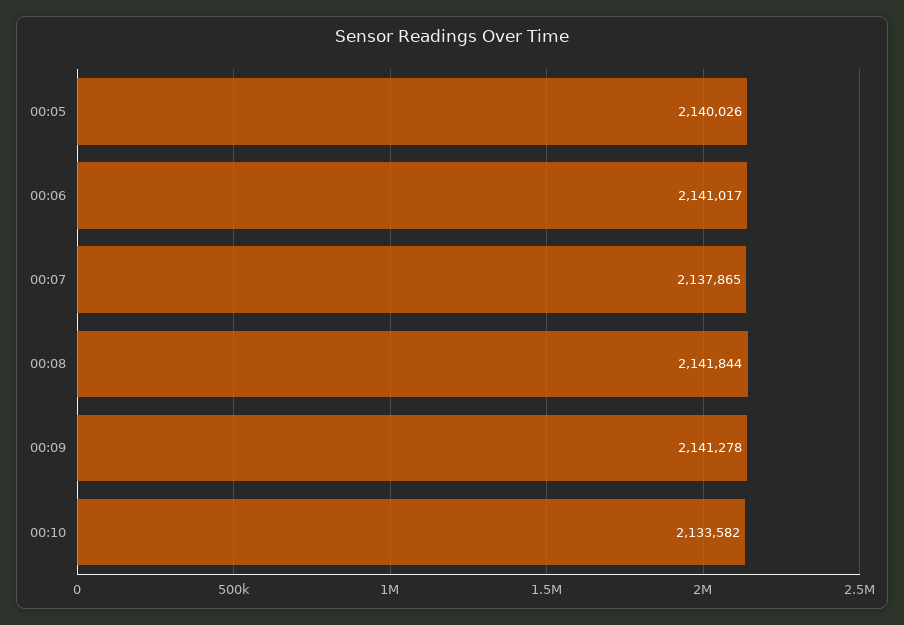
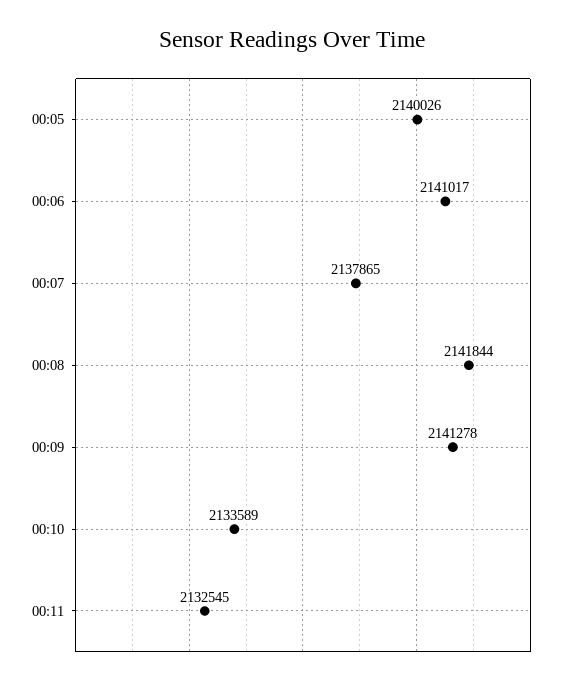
00:10: 2133582 -> 2133589
00:11: none -> 2132545

